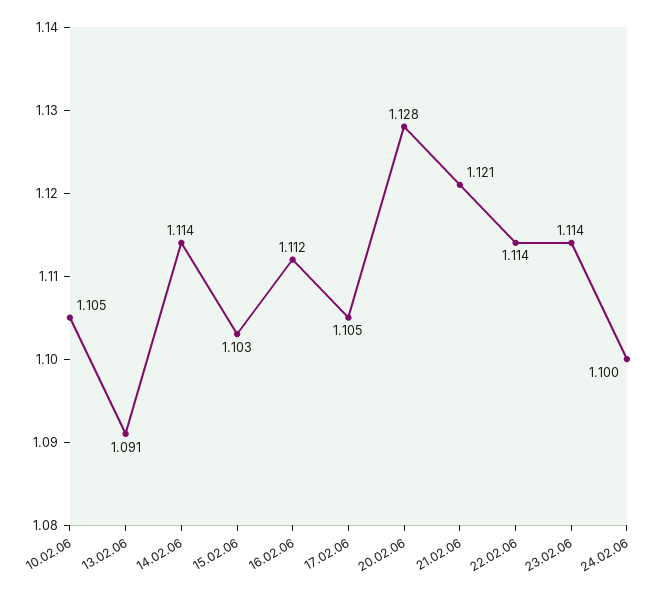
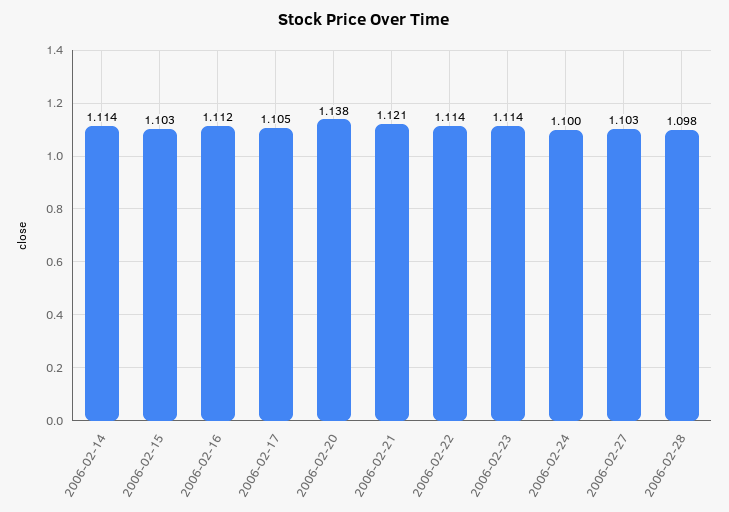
10.02.06: 1.105 -> none
13.02.06: 1.091 -> none
20.02.06: 1.128 -> 1.138
2006-02-27: none -> 1.103
2006-02-28: none -> 1.098

